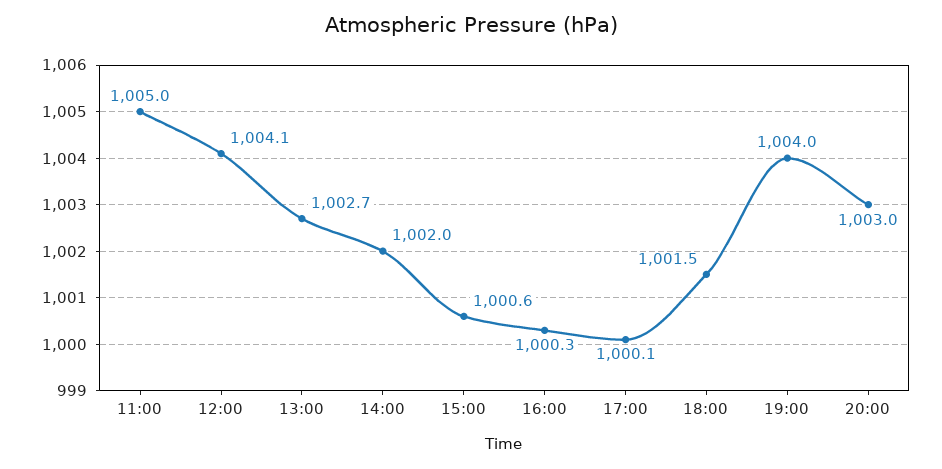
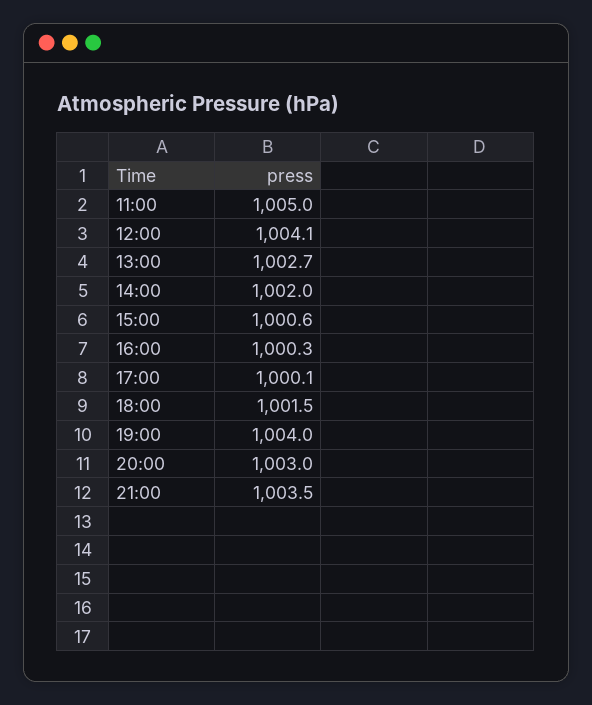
21:00: none -> 1003.5

